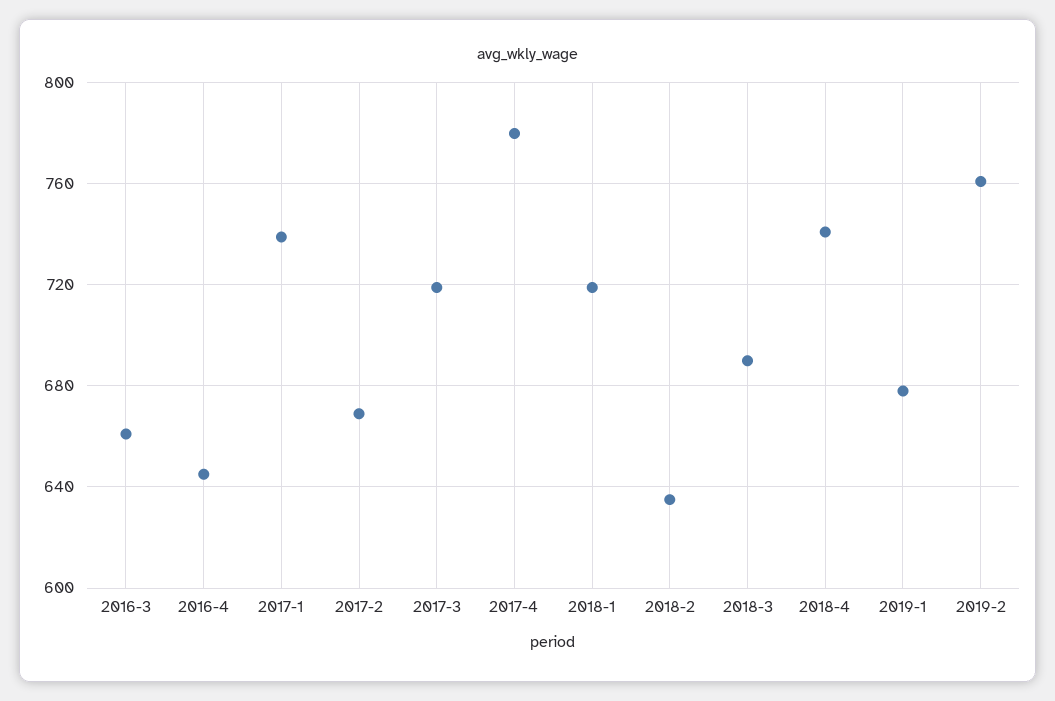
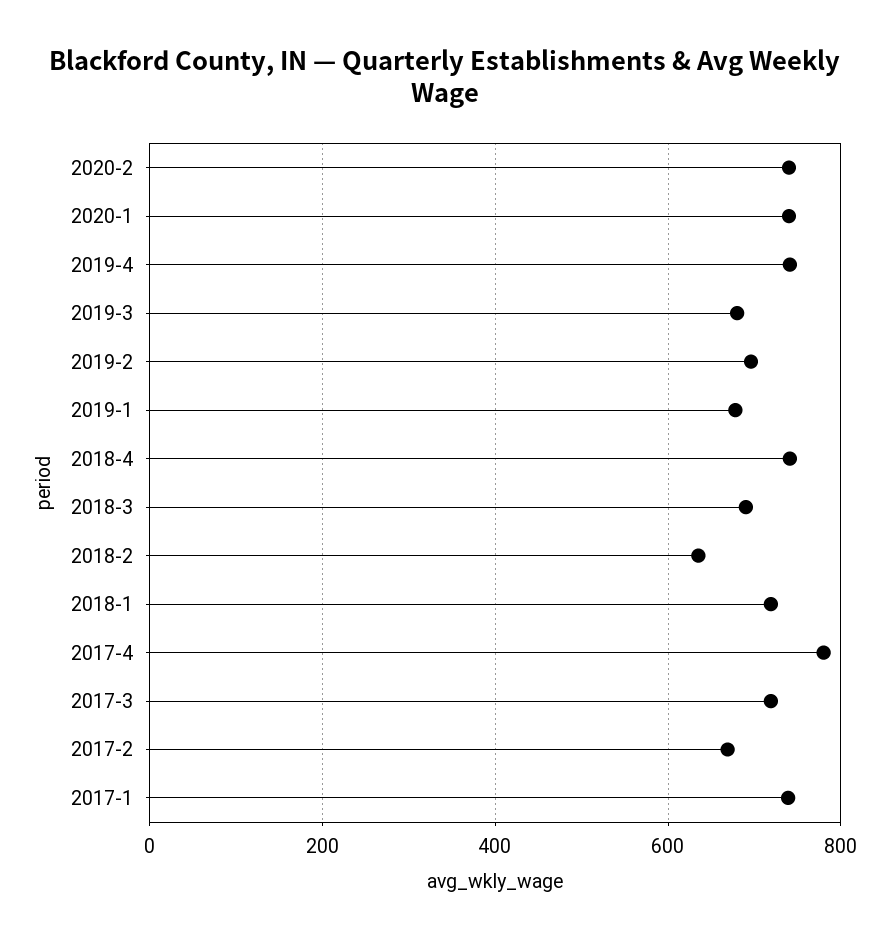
2016-3: 660 -> none
2016-4: 645 -> none
2019-2: 760 -> 700
2020-2: none -> 740
2020-1: none -> 740
2019-4: none -> 740
2019-3: none -> 680

